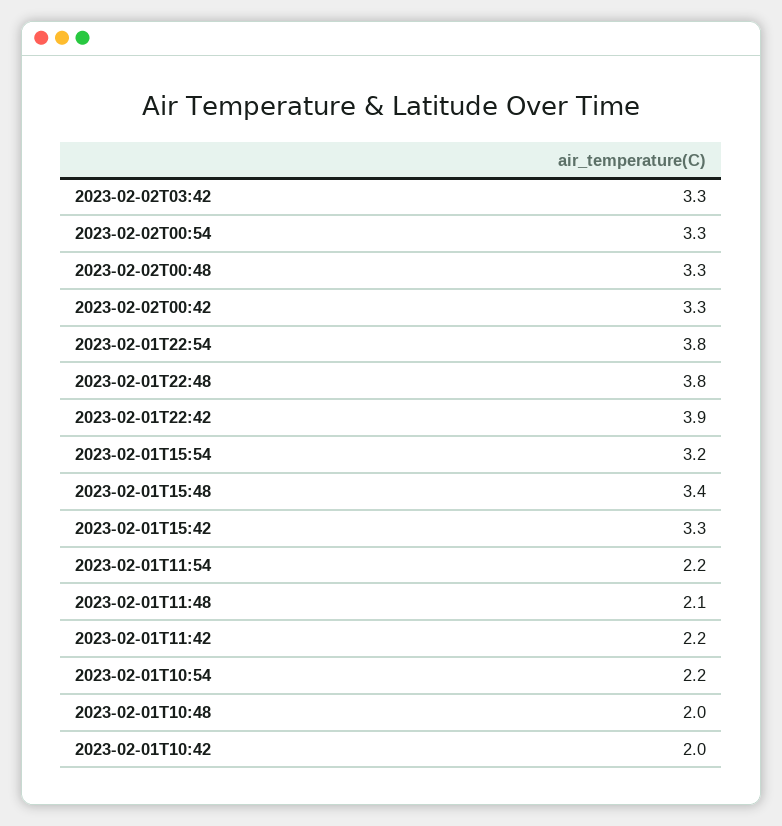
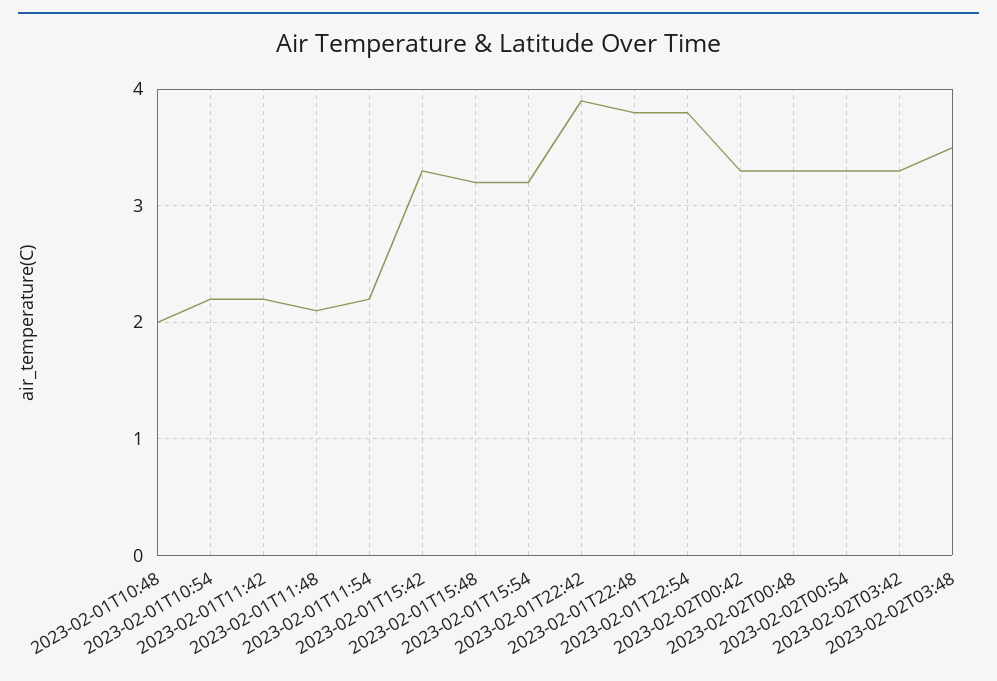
2023-02-01T15:48: 3.4 -> 3.2
2023-02-01T10:42: 2 -> none
2023-02-02T03:48: none -> 3.5

